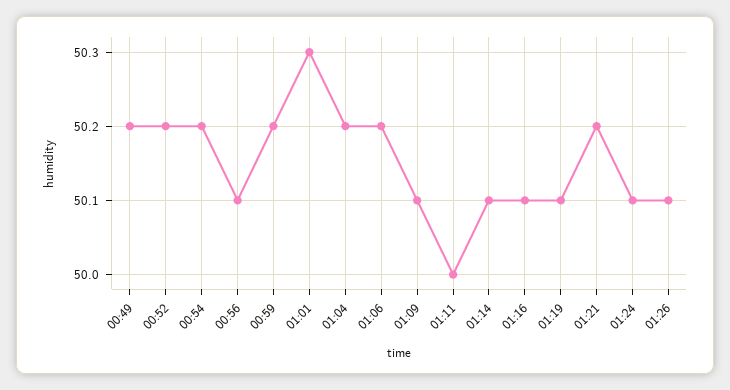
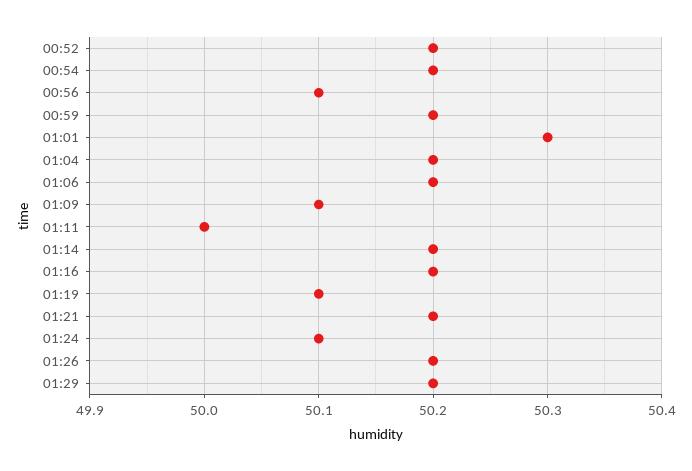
00:49: 50.2 -> none
01:14: 50.1 -> 50.2
01:16: 50.1 -> 50.2
01:26: 50.1 -> 50.2
01:29: none -> 50.2

